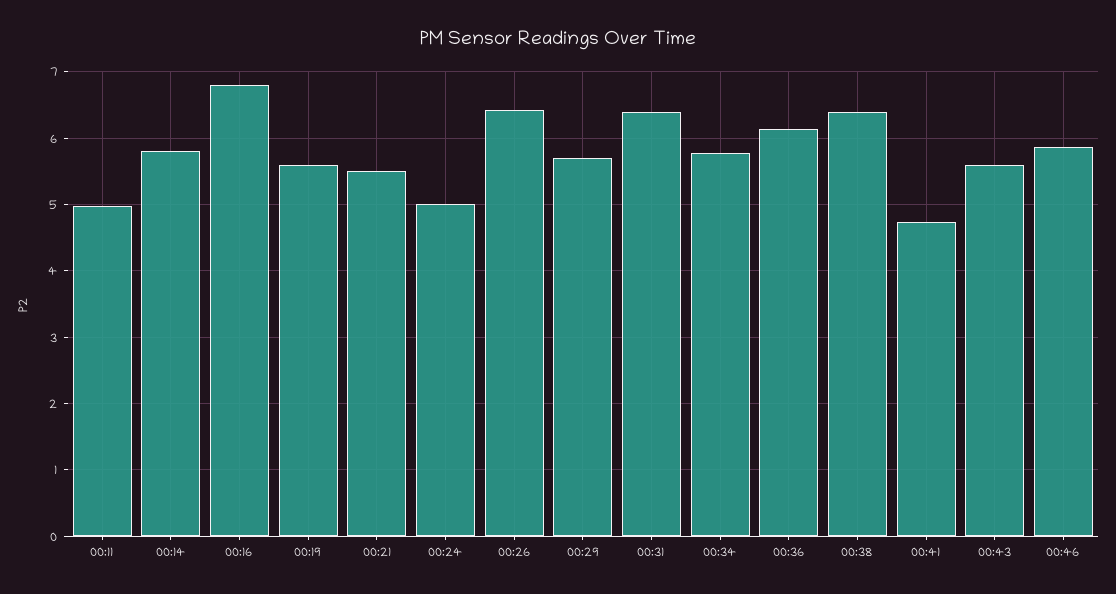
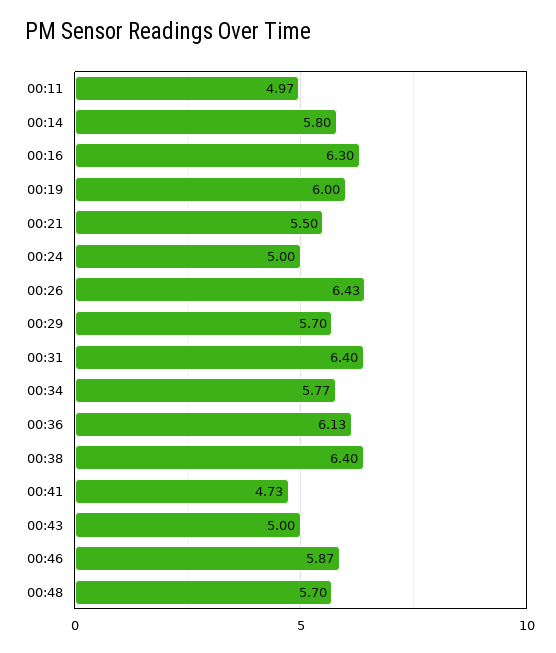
00:16: 6.8 -> 6.3
00:19: 5.6 -> 6
00:43: 5.6 -> 5
00:48: none -> 5.7

